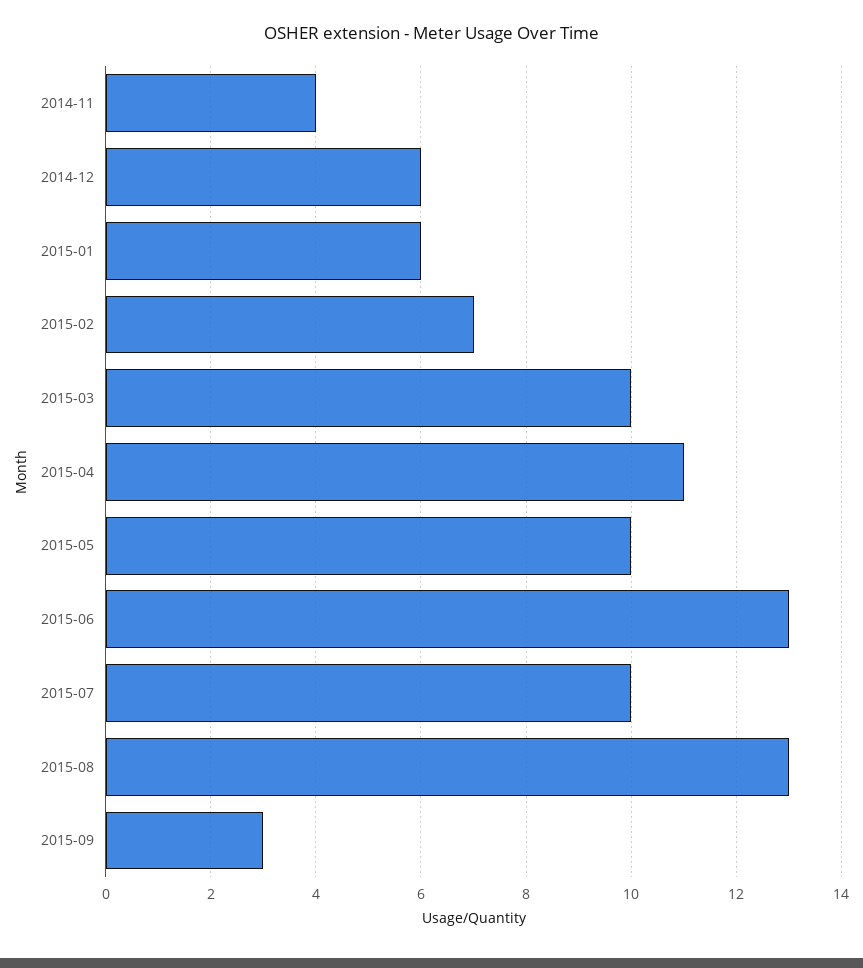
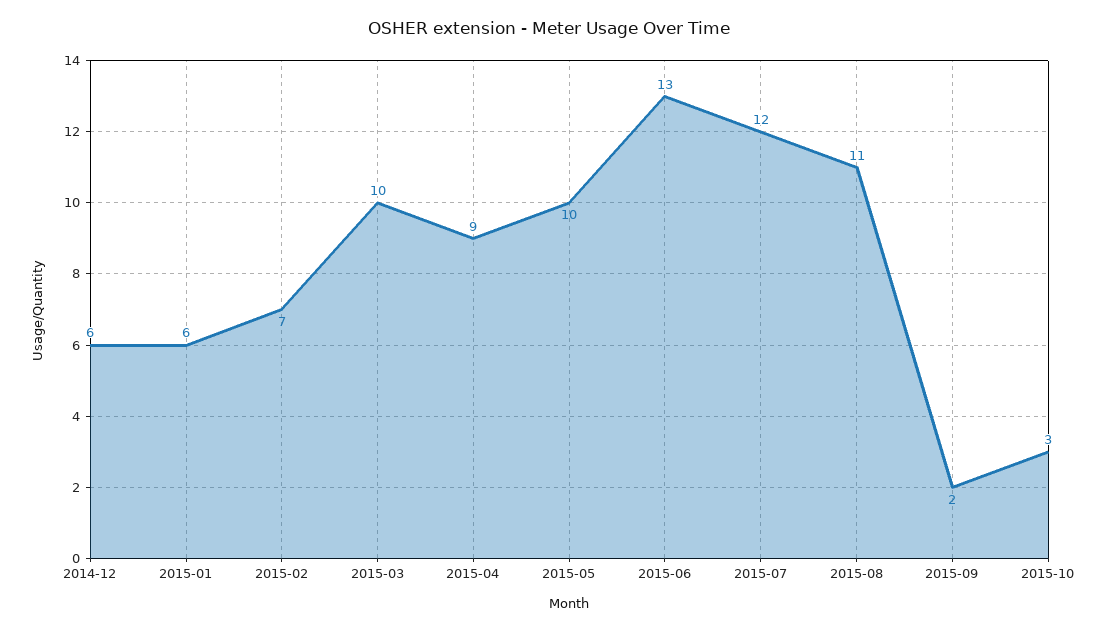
2014-11: 4 -> none
2015-04: 11 -> 9
2015-07: 10 -> 12
2015-08: 13 -> 11
2015-09: 3 -> 2
2015-10: none -> 3

